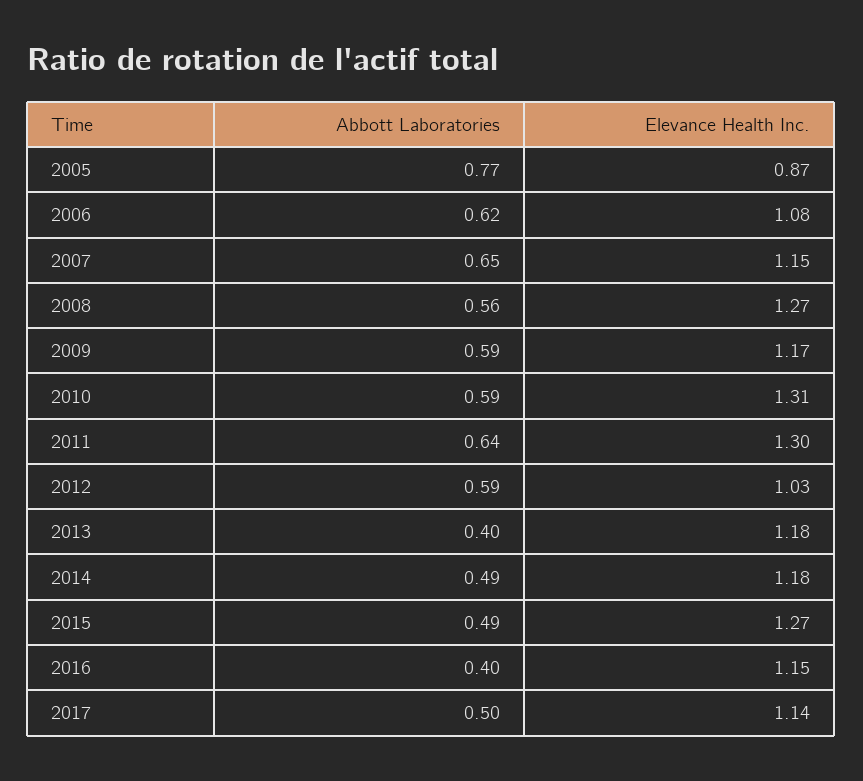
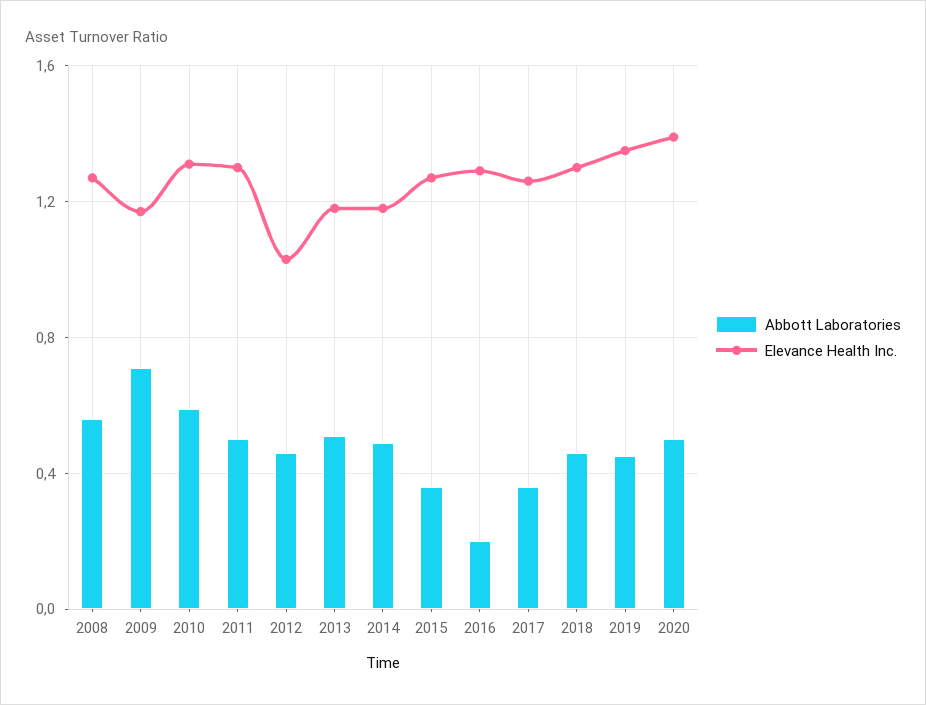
Abbott Laboratories, 2005: 0.77 -> none
Elevance Health Inc., 2005: 0.87 -> none
Abbott Laboratories, 2006: 0.62 -> none
Elevance Health Inc., 2006: 1.08 -> none
Abbott Laboratories, 2007: 0.65 -> none
Elevance Health Inc., 2007: 1.15 -> none
Abbott Laboratories, 2009: 0.59 -> 0.7
Abbott Laboratories, 2011: 0.64 -> 0.5
Abbott Laboratories, 2012: 0.59 -> 0.45
Abbott Laboratories, 2013: 0.4 -> 0.5
Abbott Laboratories, 2015: 0.49 -> 0.35
Abbott Laboratories, 2016: 0.4 -> 0.2
Elevance Health Inc., 2016: 1.15 -> 1.3
Abbott Laboratories, 2017: 0.5 -> 0.35
Elevance Health Inc., 2017: 1.14 -> 1.25
Abbott Laboratories, 2018: none -> 0.45
Elevance Health Inc., 2018: none -> 1.3
Abbott Laboratories, 2019: none -> 0.45
Elevance Health Inc., 2019: none -> 1.35
Abbott Laboratories, 2020: none -> 0.5
Elevance Health Inc., 2020: none -> 1.4

